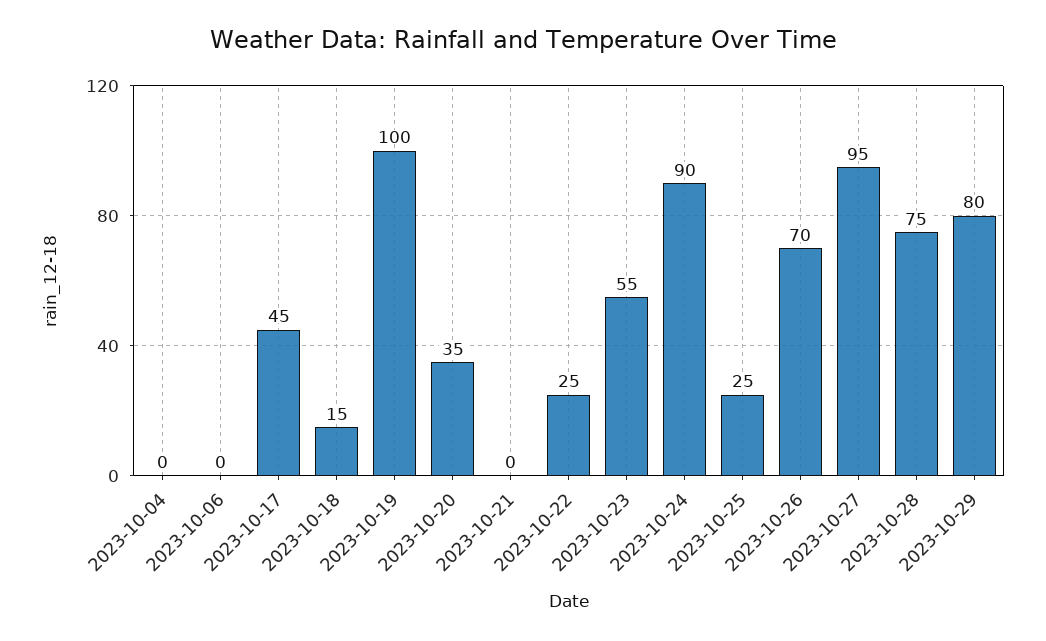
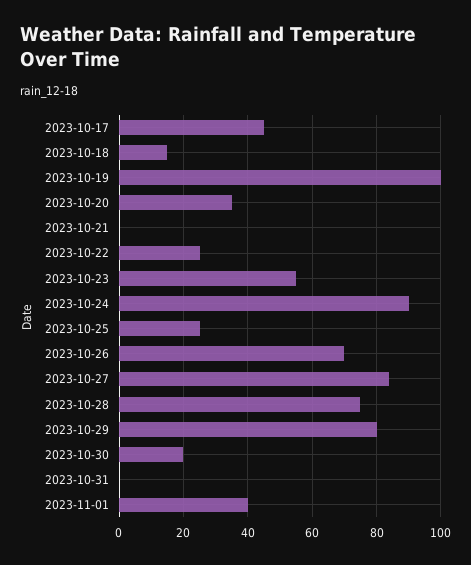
2023-10-04: 0 -> none
2023-10-06: 0 -> none
2023-10-27: 95 -> 85
2023-10-30: none -> 20
2023-10-31: none -> 0
2023-11-01: none -> 40

